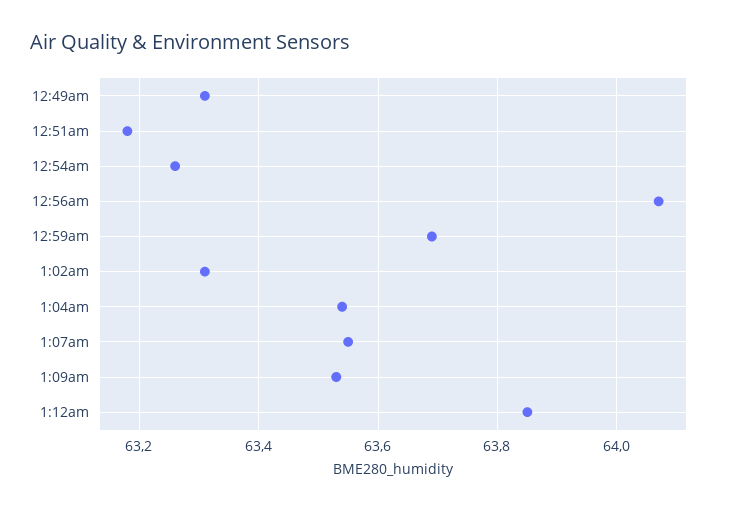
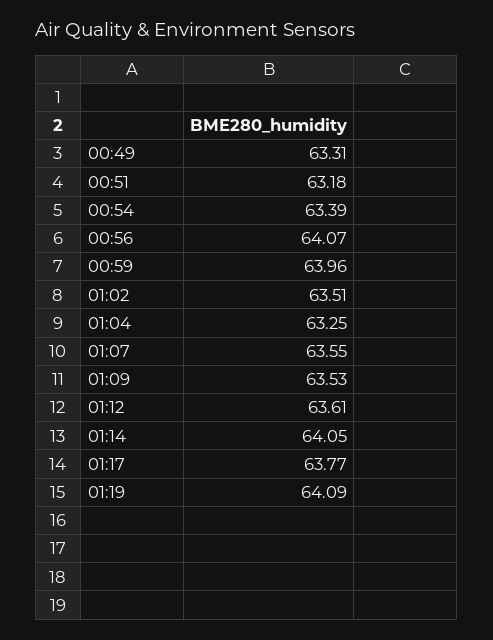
12:54am: 63.25 -> 63.39
12:59am: 63.7 -> 63.96
1:02am: 63.3 -> 63.51
1:04am: 63.55 -> 63.25
1:12am: 63.85 -> 63.61
01:14: none -> 64.05
01:17: none -> 63.77
01:19: none -> 64.09

